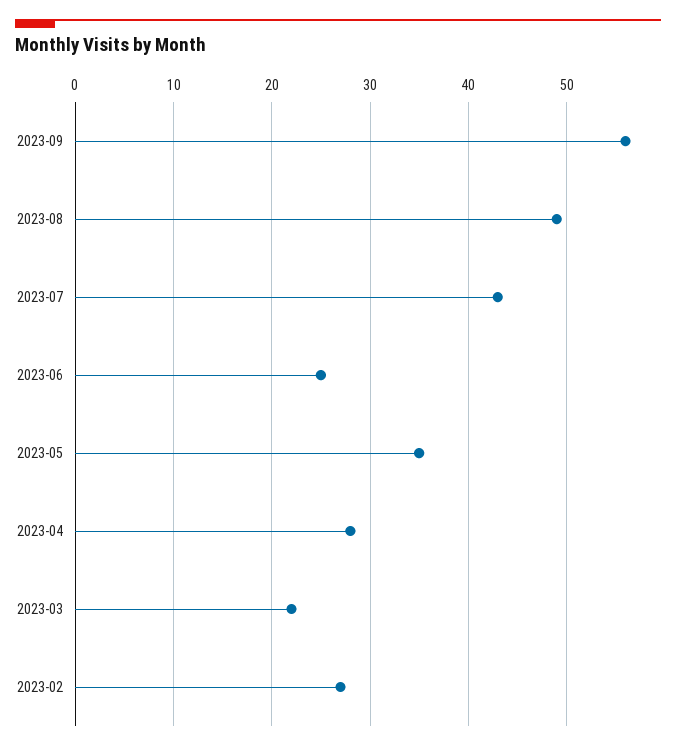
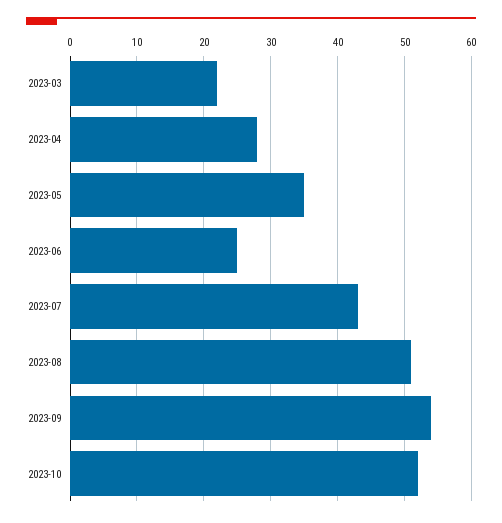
2023-09: 56 -> 54
2023-08: 49 -> 51
2023-02: 27 -> none
2023-10: none -> 52

